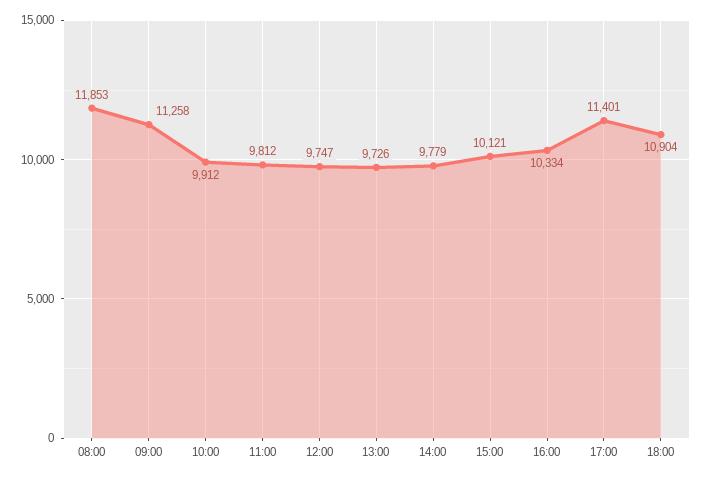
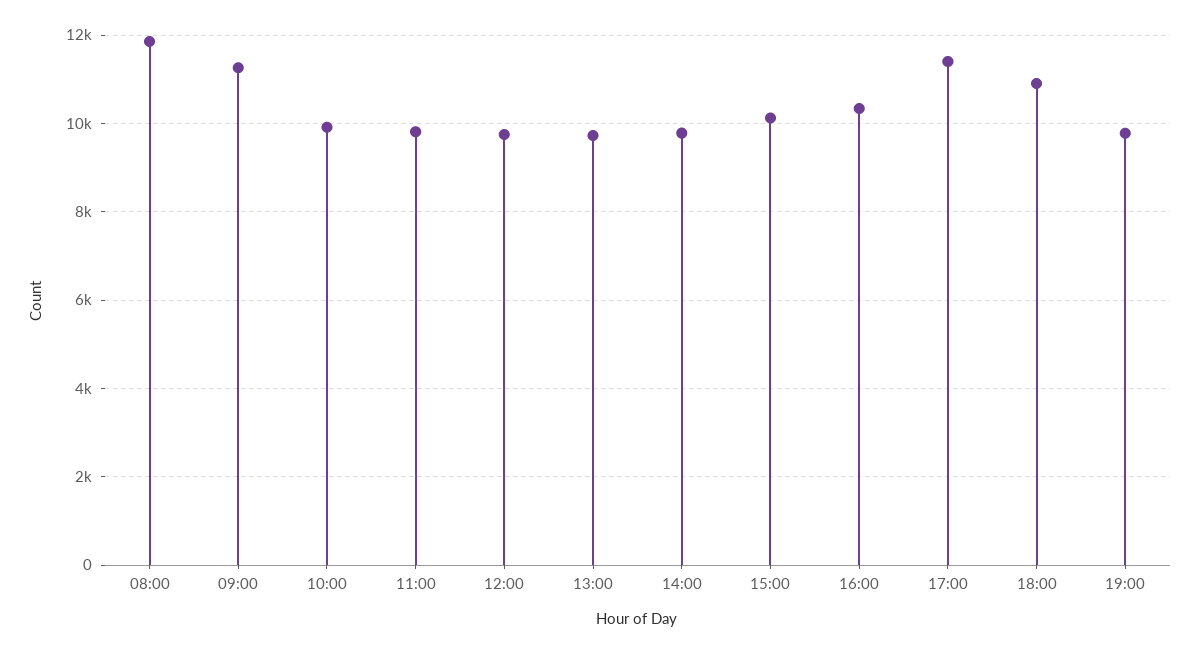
19:00: none -> 9800

